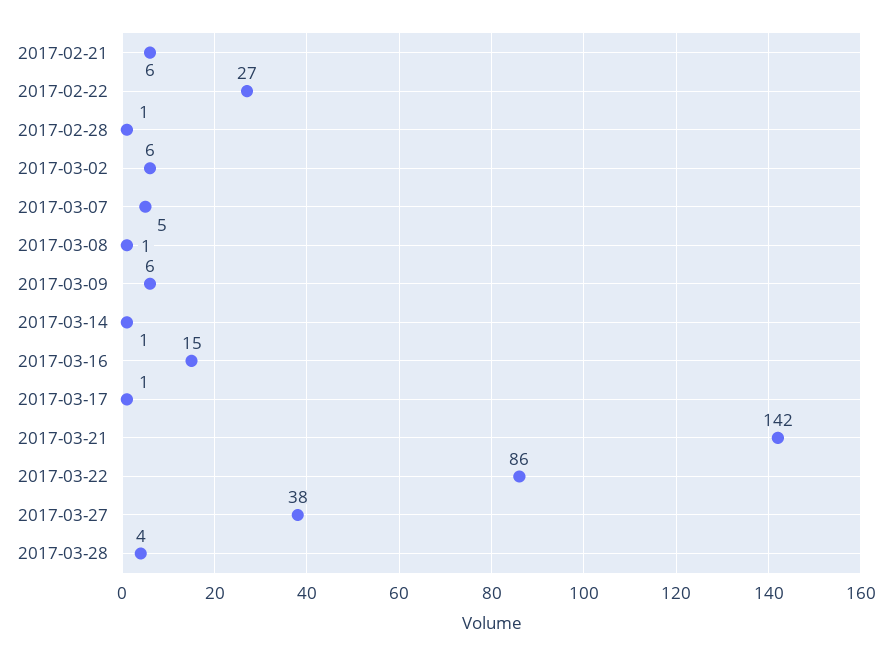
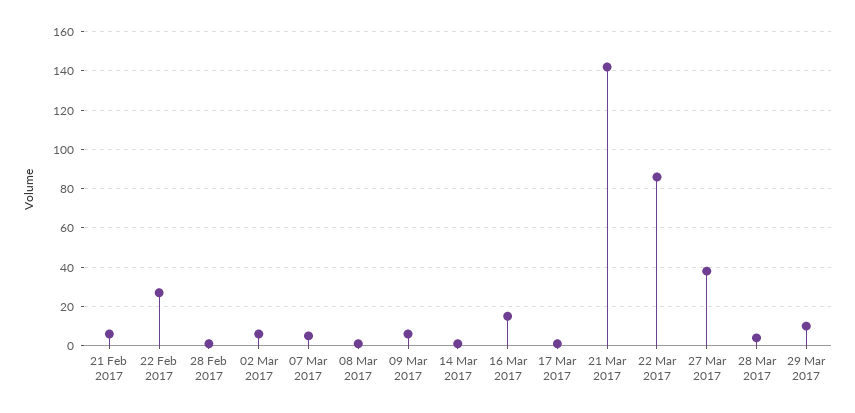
29 Mar 2017: none -> 10

